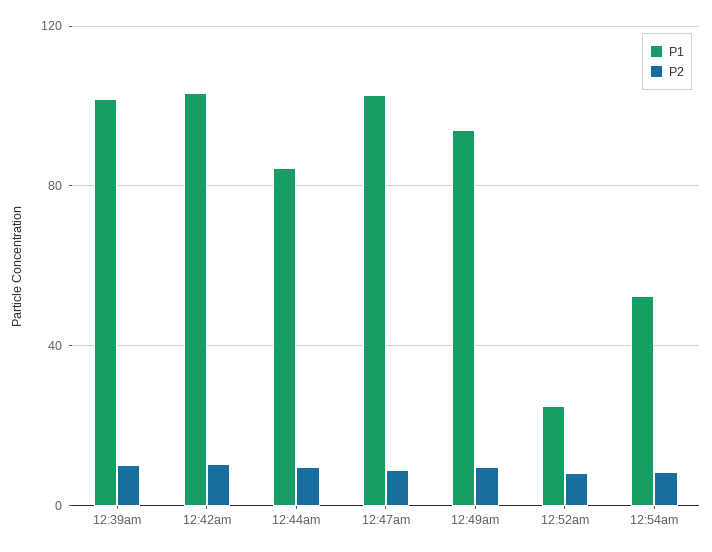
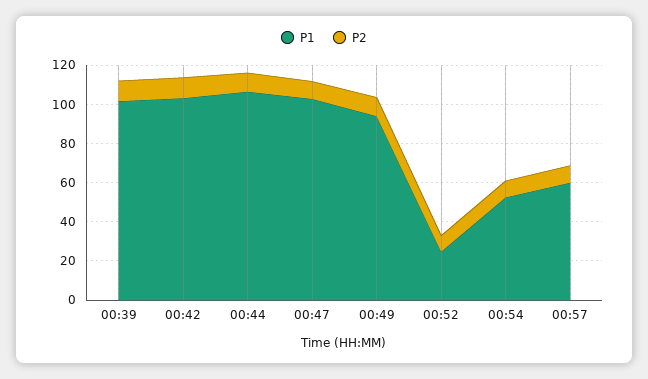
P1, 12:44am: 85 -> 105
P1, 00:57: none -> 60
P2, 00:57: none -> 10

